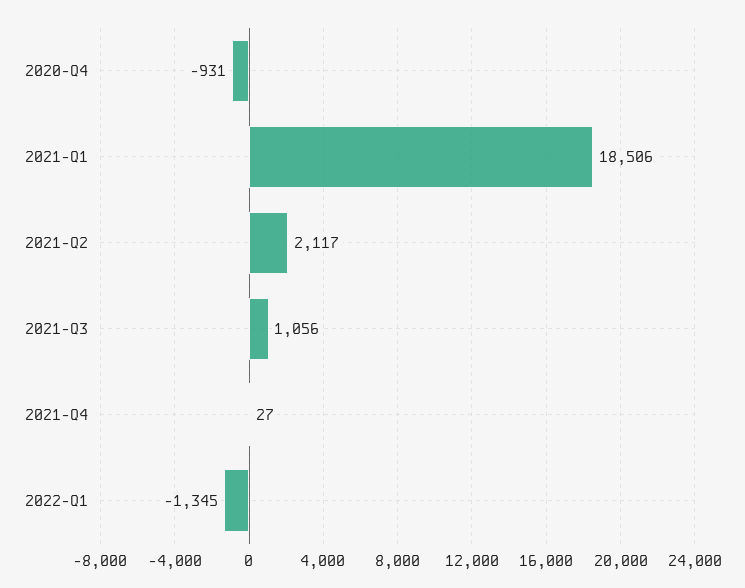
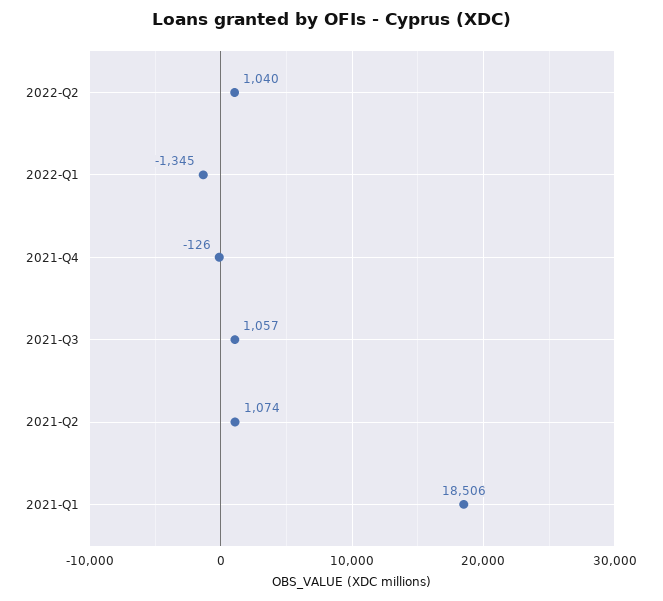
2020-Q4: -931 -> none
2021-Q2: 2117 -> 1074
2021-Q3: 1056 -> 1057
2021-Q4: 27 -> -126
2022-Q2: none -> 1040

